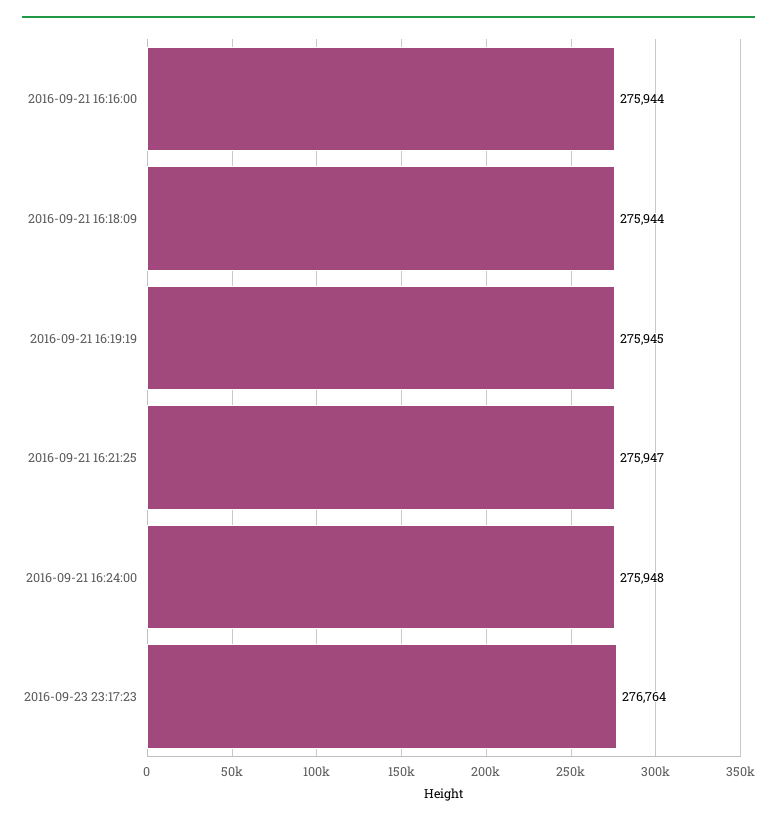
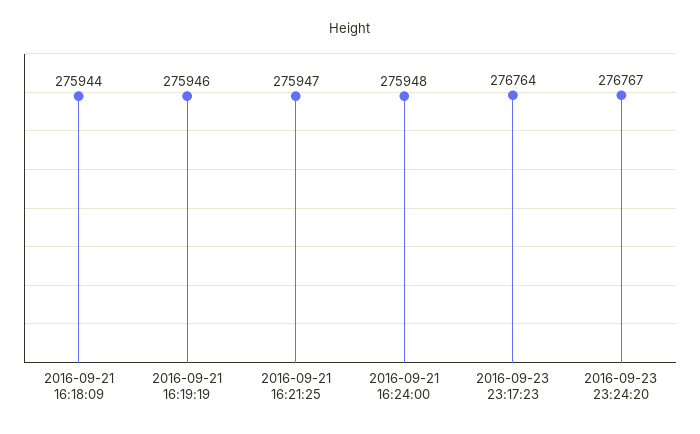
2016-09-21 16:16:00: 275944 -> none
2016-09-21 16:19:19: 275945 -> 275946
2016-09-23 23:24:20: none -> 276767

